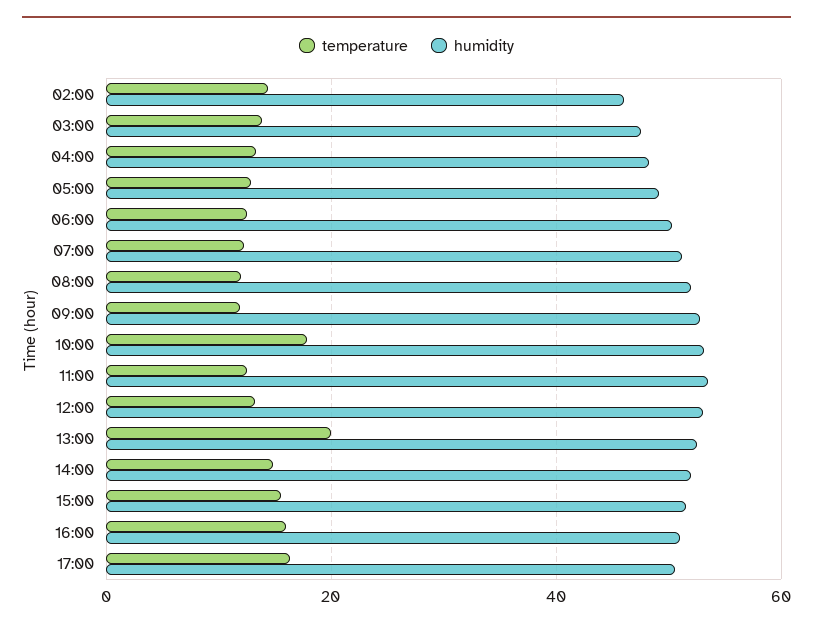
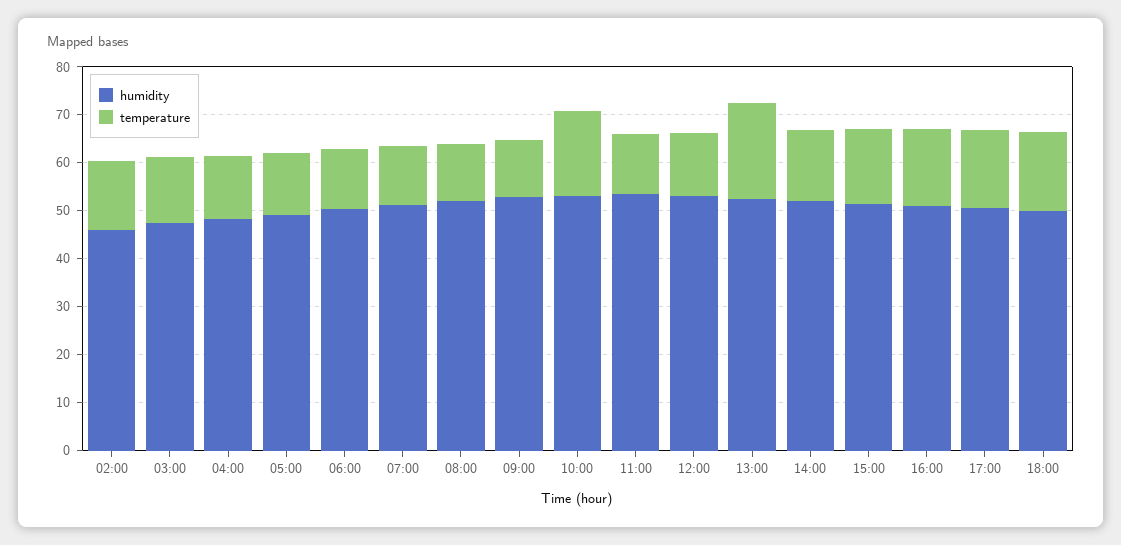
humidity, 18:00: none -> 50
temperature, 18:00: none -> 16

